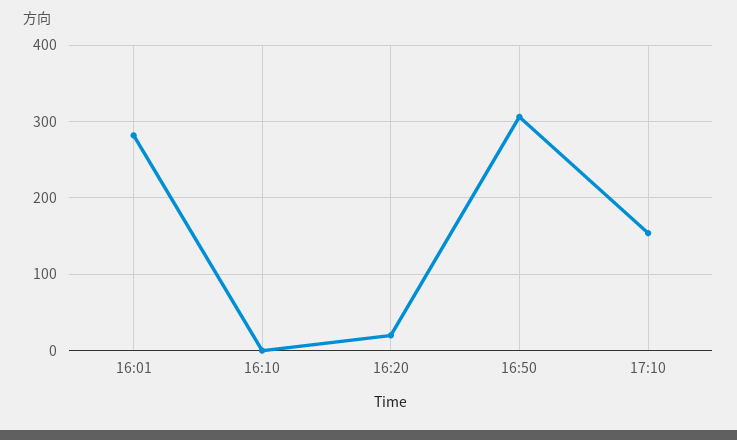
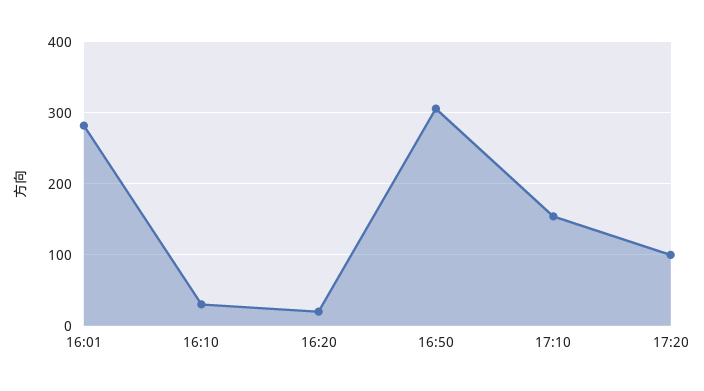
16:10: 0 -> 30
17:20: none -> 100

